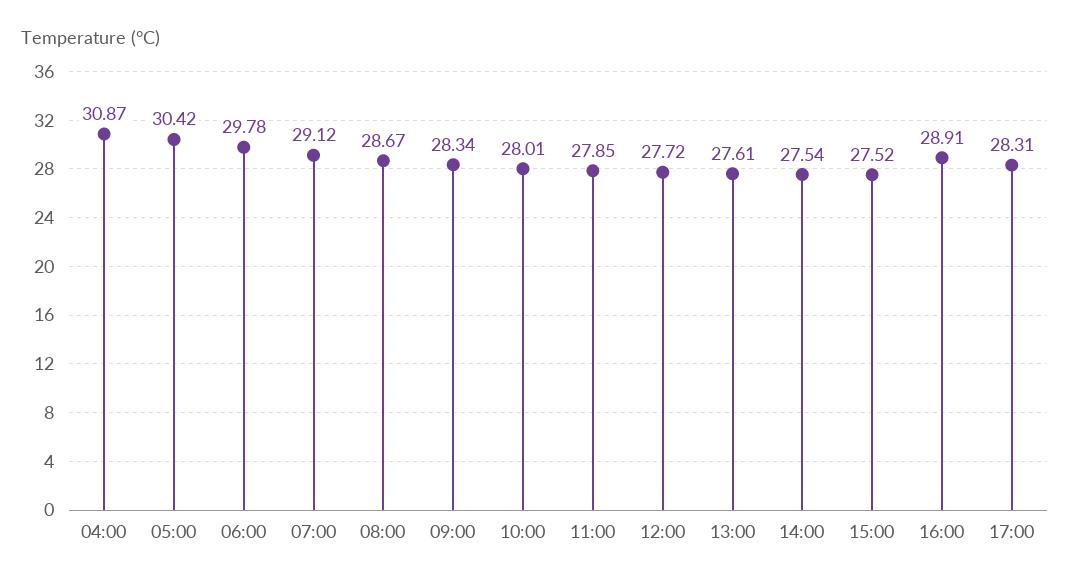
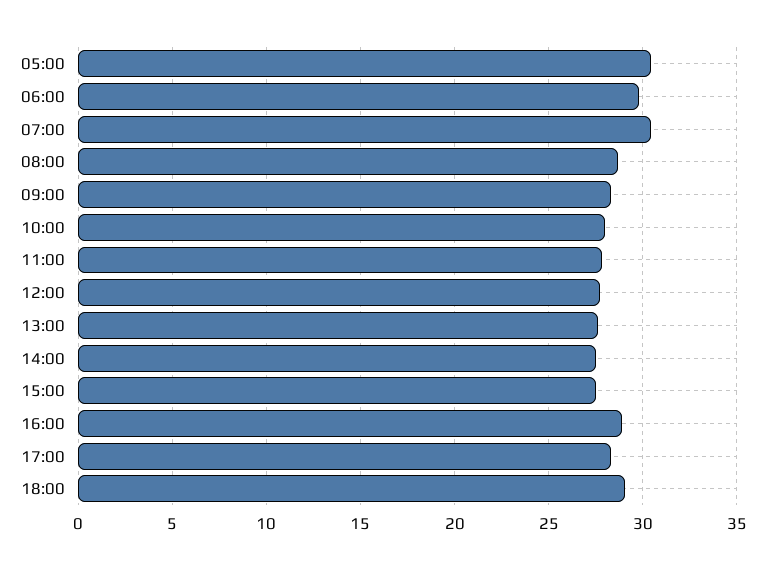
04:00: 30.87 -> none
07:00: 29.12 -> 30.5
18:00: none -> 29

